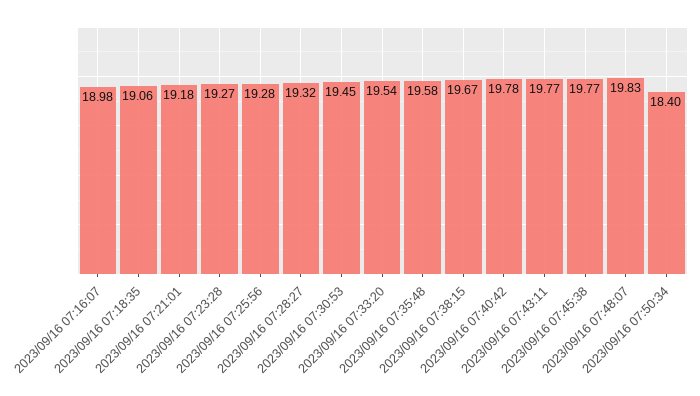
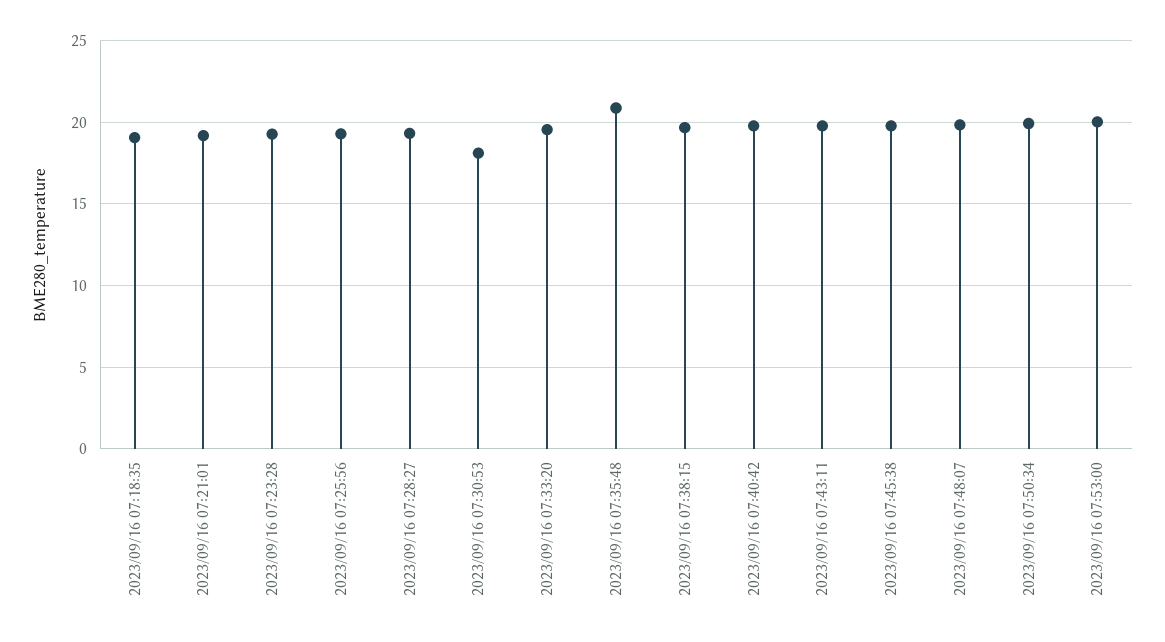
2023/09/16 07:16:07: 18.98 -> none
2023/09/16 07:30:53: 19.45 -> 18
2023/09/16 07:35:48: 19.58 -> 21
2023/09/16 07:50:34: 18.4 -> 20
2023/09/16 07:53:00: none -> 20

